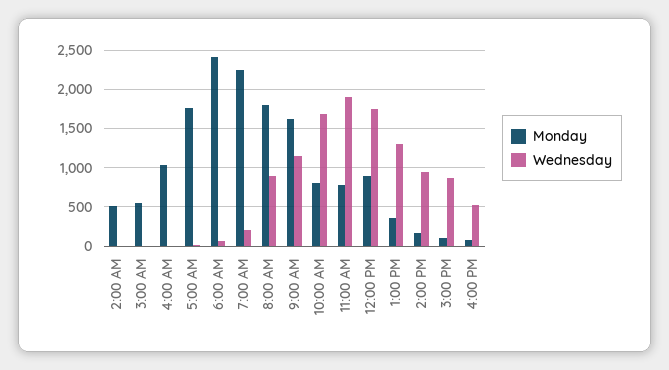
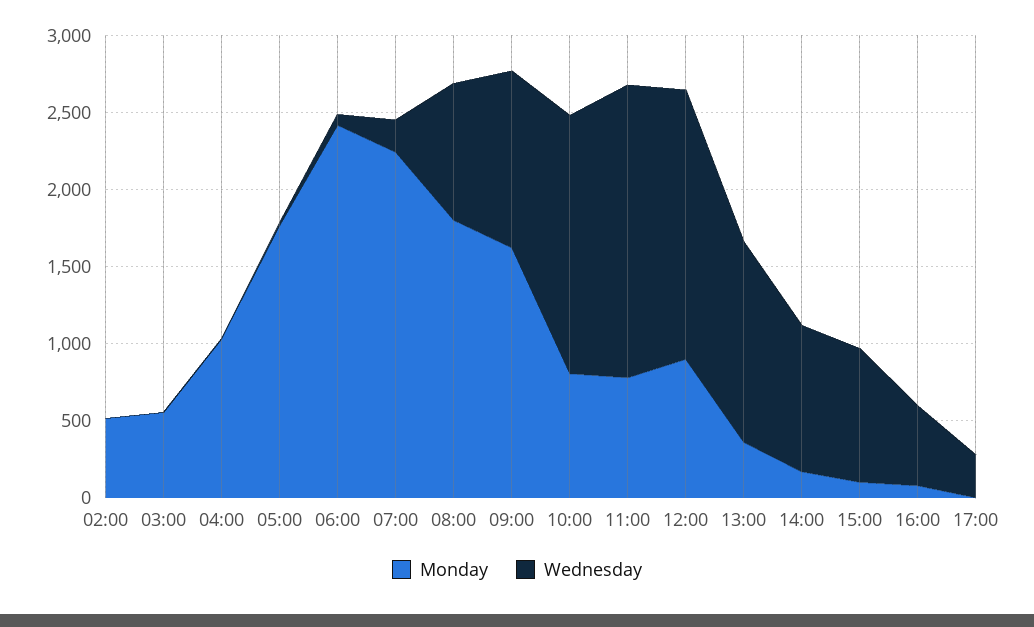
Monday, 17:00: none -> 0
Wednesday, 17:00: none -> 300

